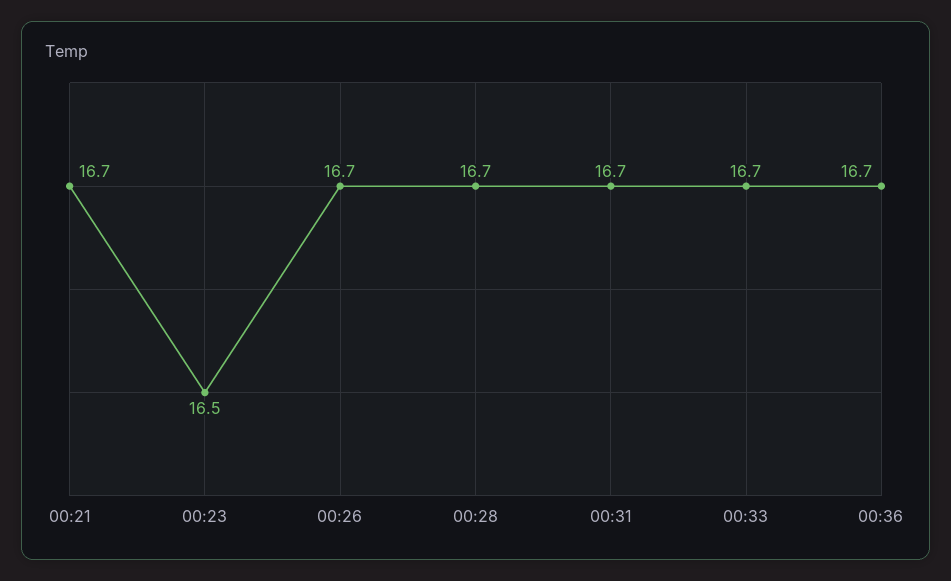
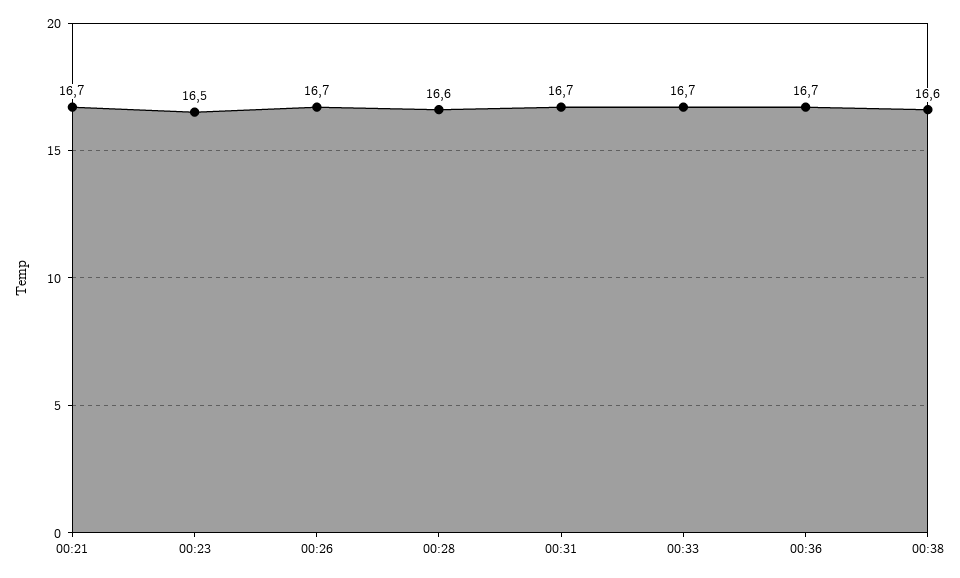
00:28: 16.7 -> 16.6
00:38: none -> 16.6

